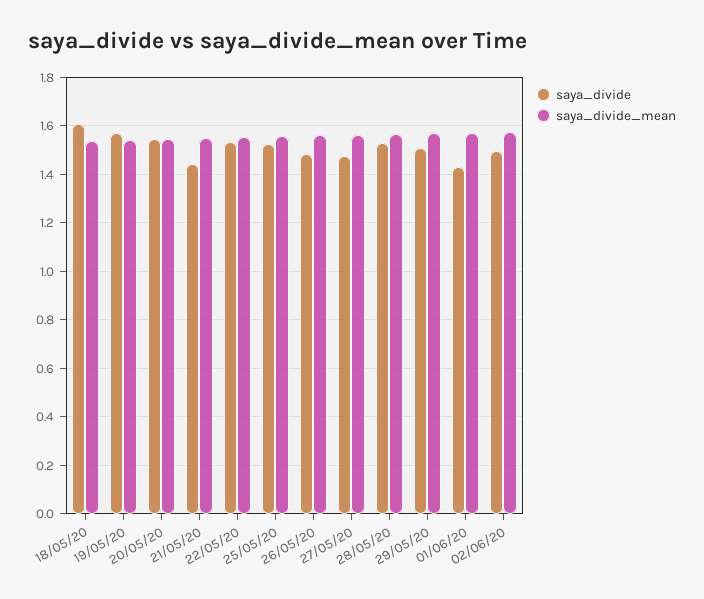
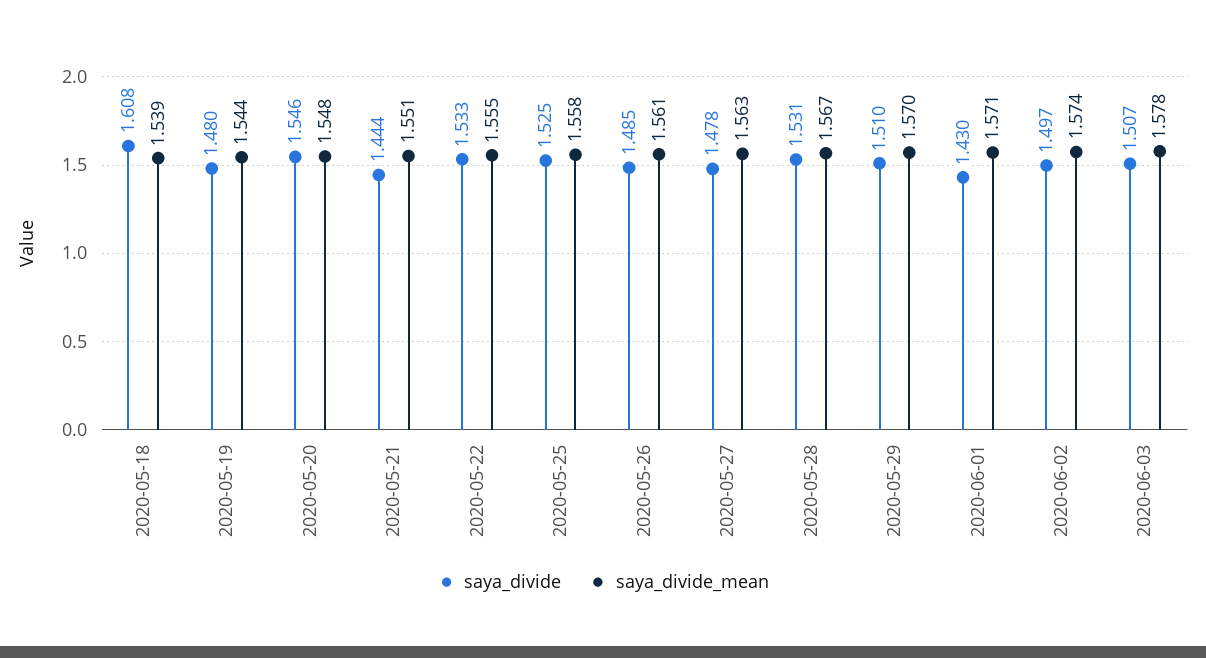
saya_divide, 19/05/20: 1.575 -> 1.48
saya_divide, 2020-06-03: none -> 1.507
saya_divide_mean, 2020-06-03: none -> 1.578

